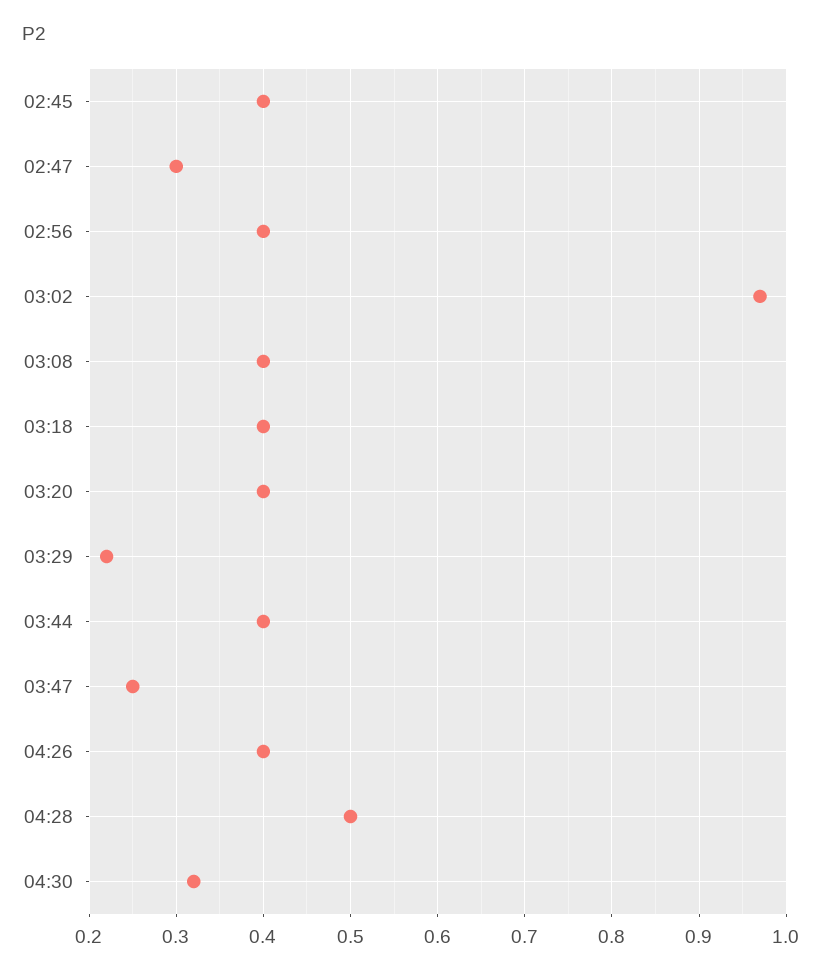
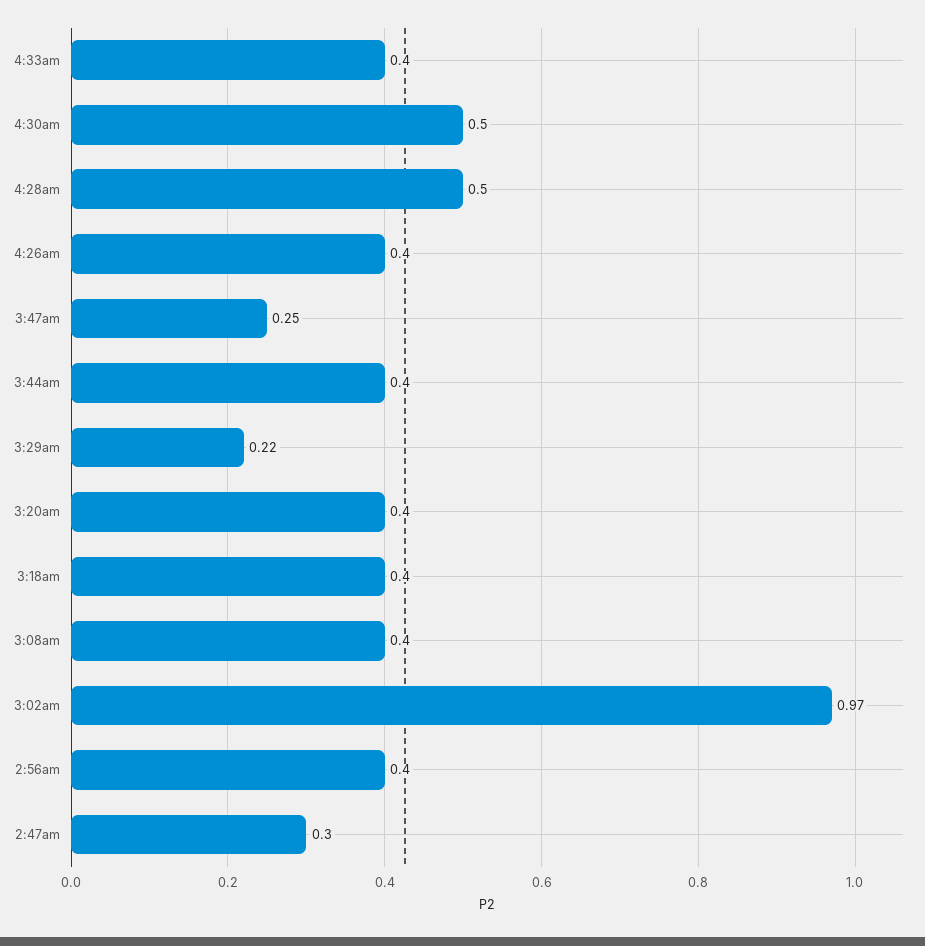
02:45: 0.4 -> none
04:30: 0.32 -> 0.5
4:33am: none -> 0.4

